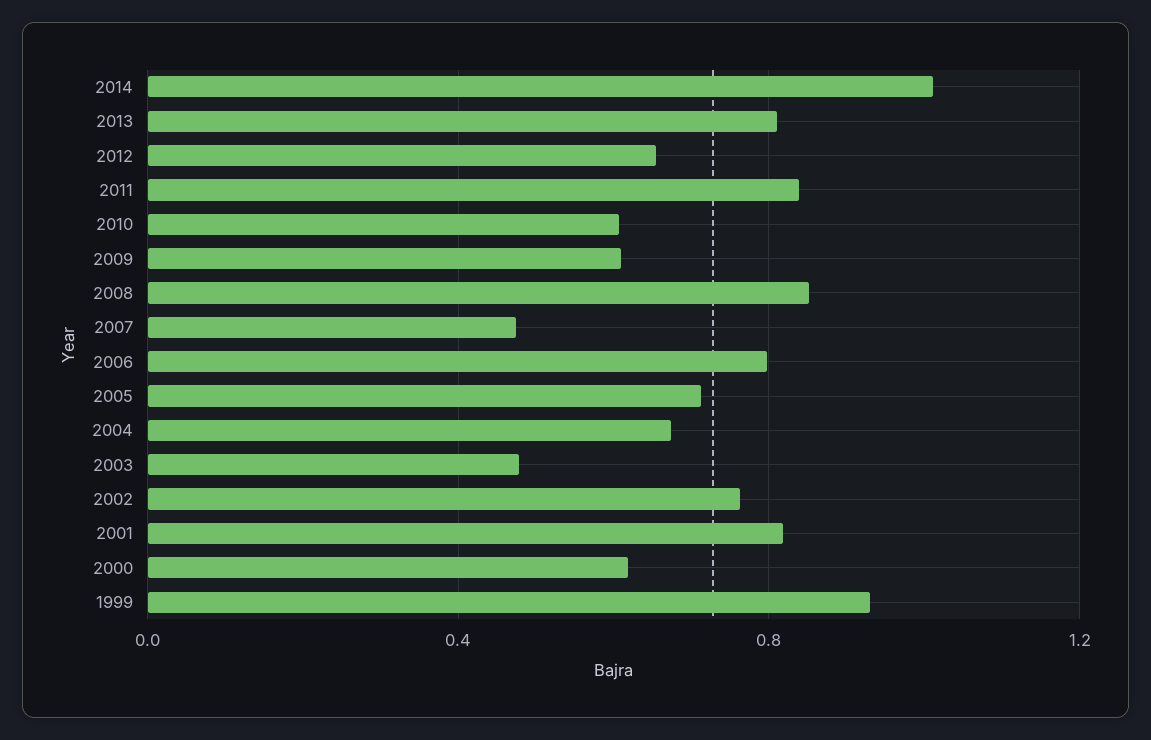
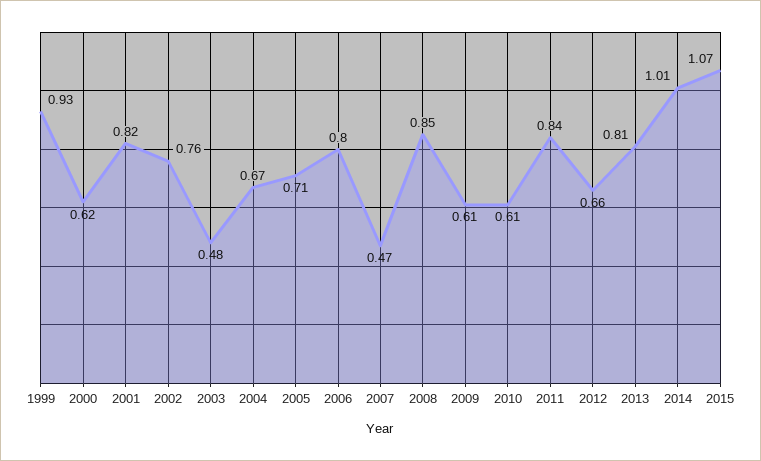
2015: none -> 1.07

